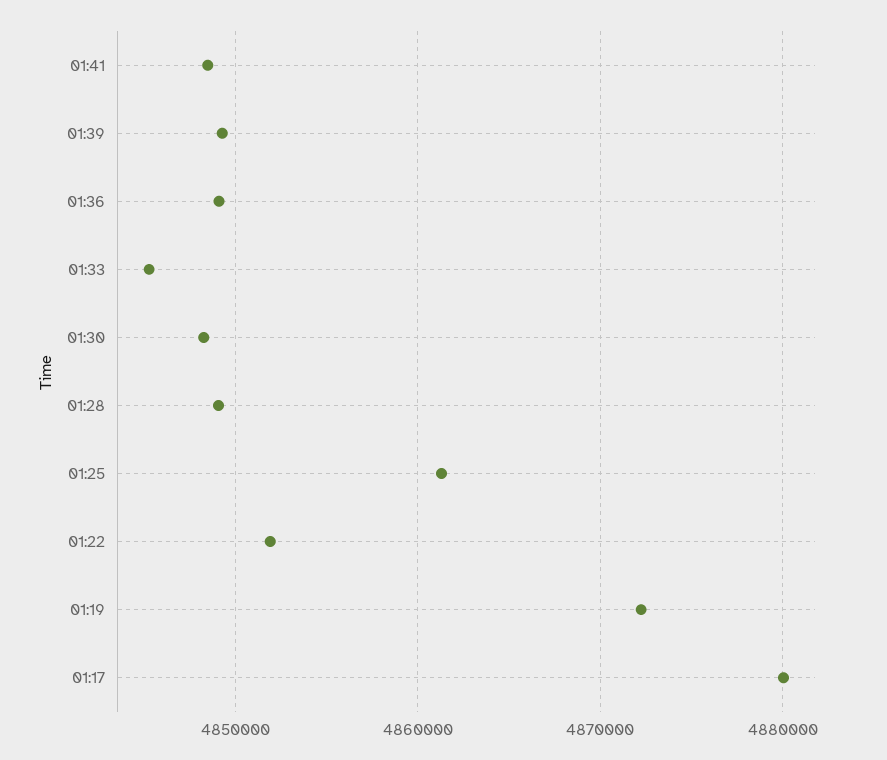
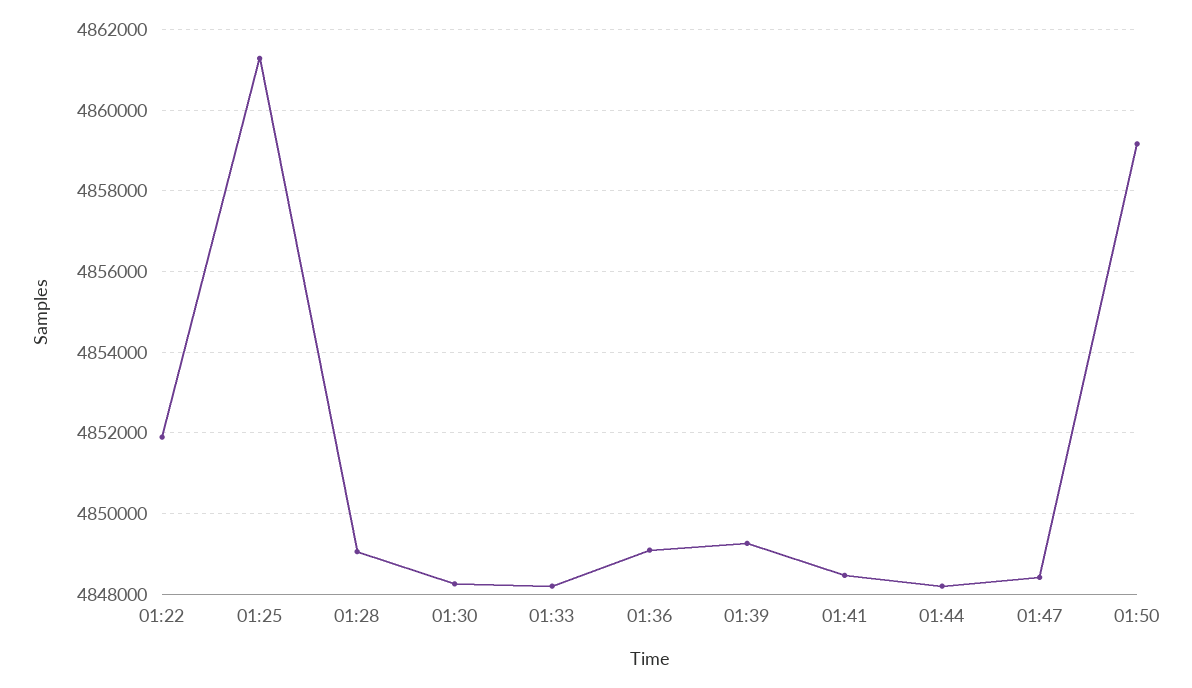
01:33: 4845000 -> 4848200
01:19: 4872000 -> none
01:17: 4880000 -> none
01:44: none -> 4848200
01:47: none -> 4848400
01:50: none -> 4859200

